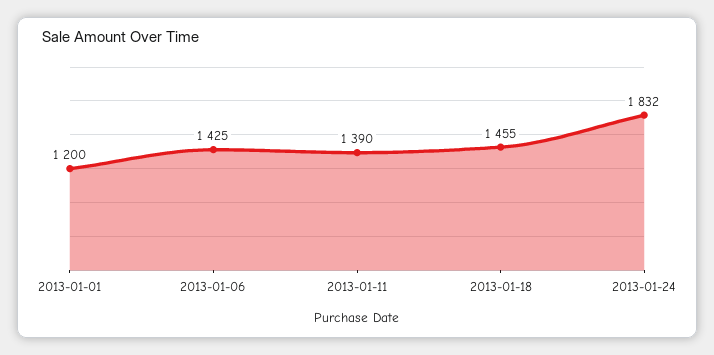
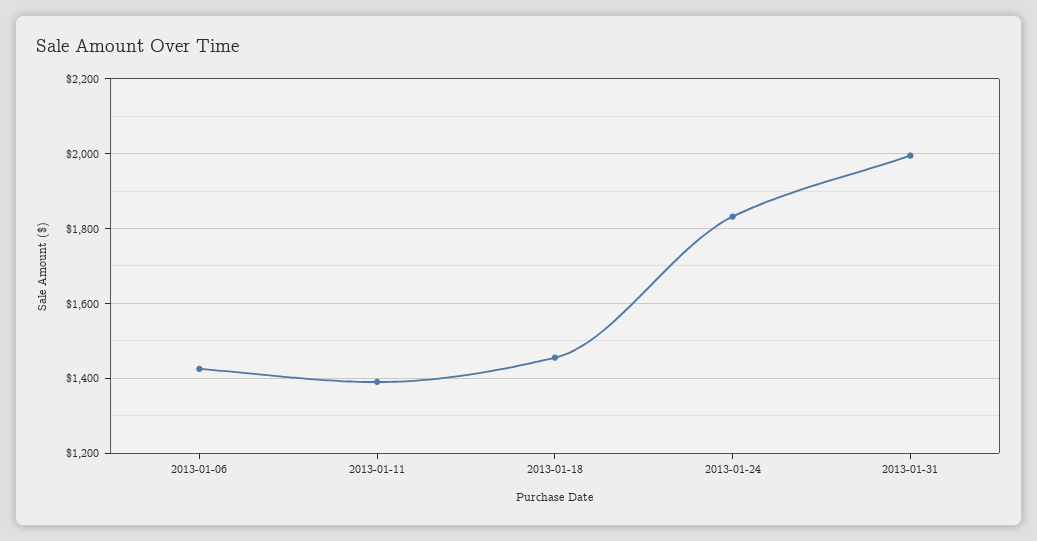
2013-01-01: 1200 -> none
2013-01-31: none -> 2000

